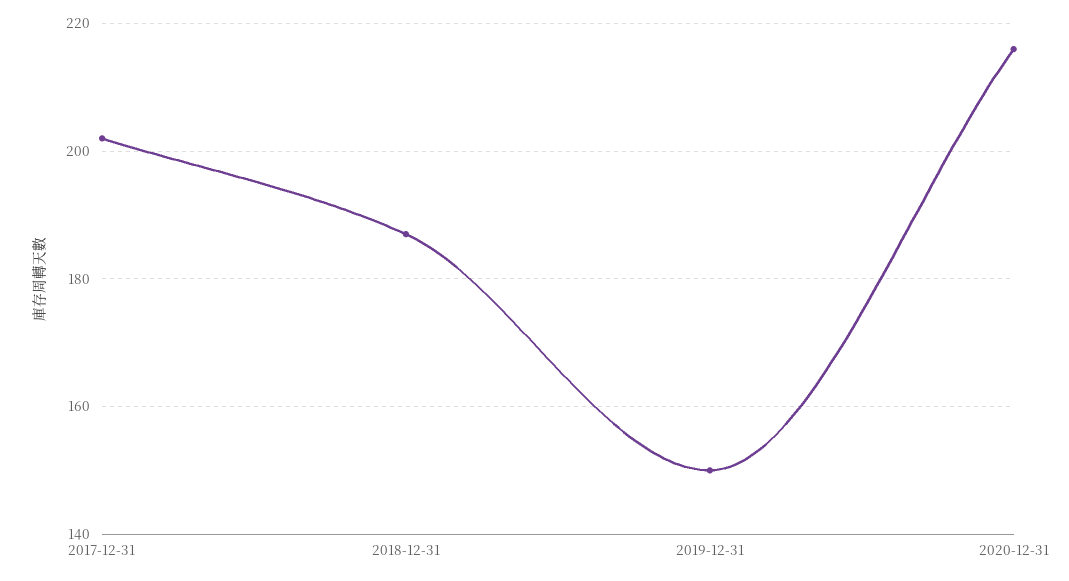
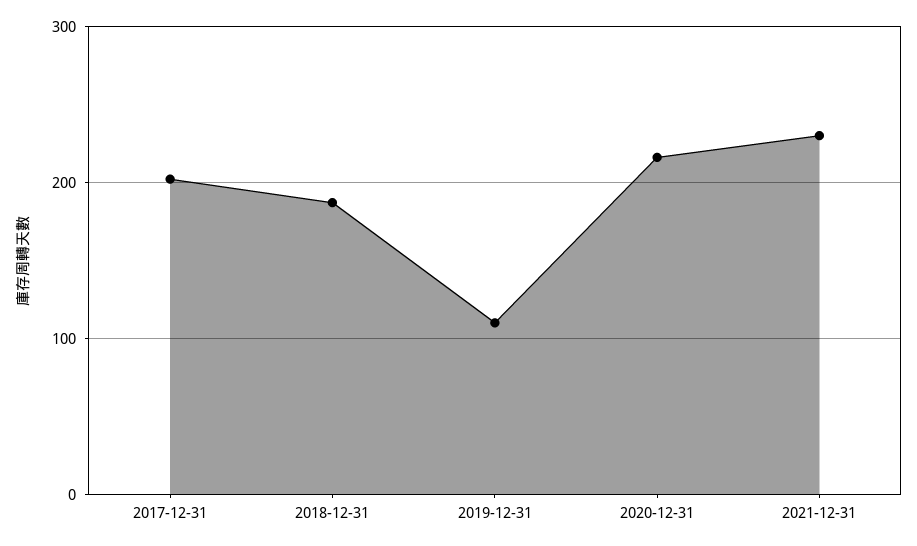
2019-12-31: 150 -> 110
2021-12-31: none -> 230

